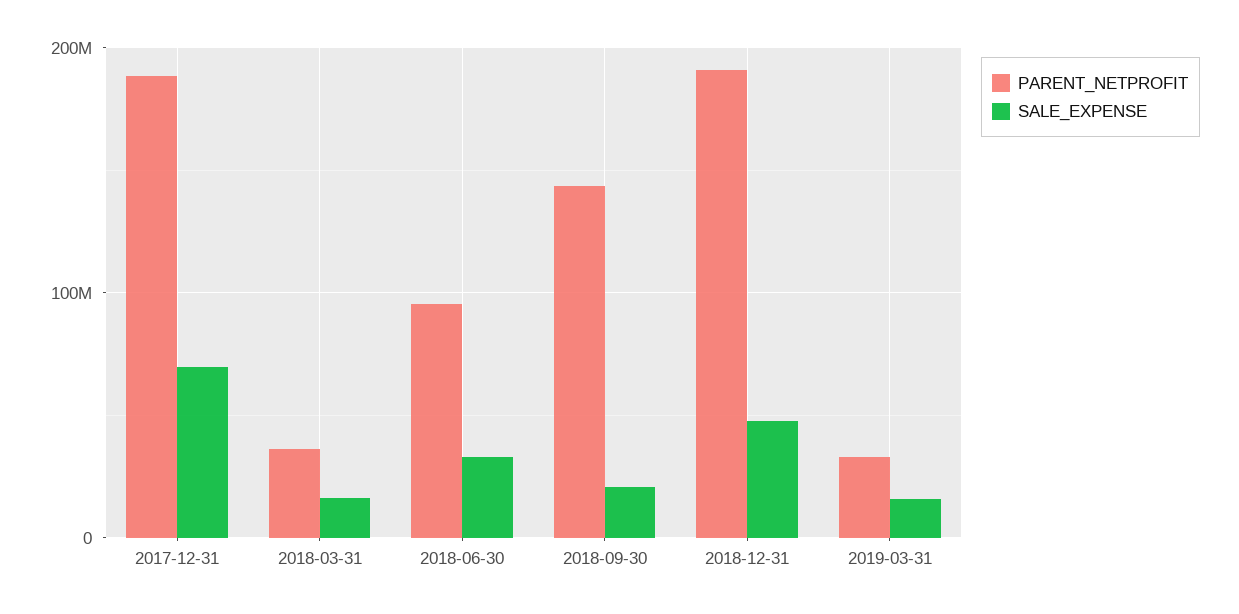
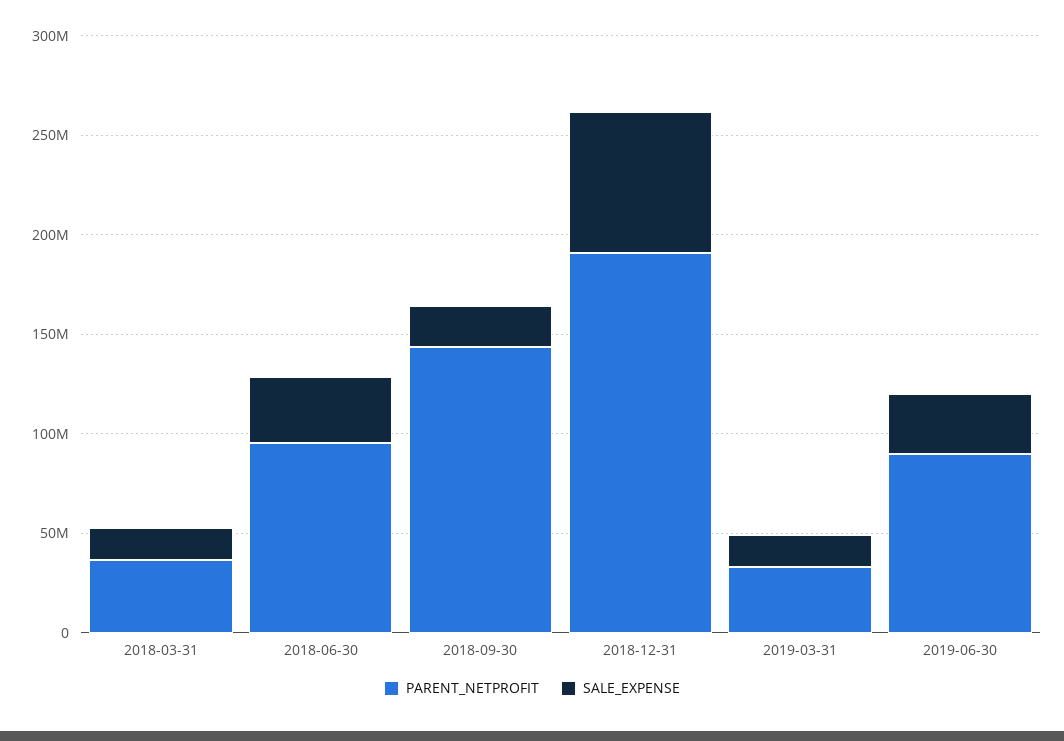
PARENT_NETPROFIT, 2017-12-31: 190000000 -> none
SALE_EXPENSE, 2017-12-31: 70000000 -> none
SALE_EXPENSE, 2018-12-31: 50000000 -> 70000000
PARENT_NETPROFIT, 2019-06-30: none -> 90000000
SALE_EXPENSE, 2019-06-30: none -> 30000000

